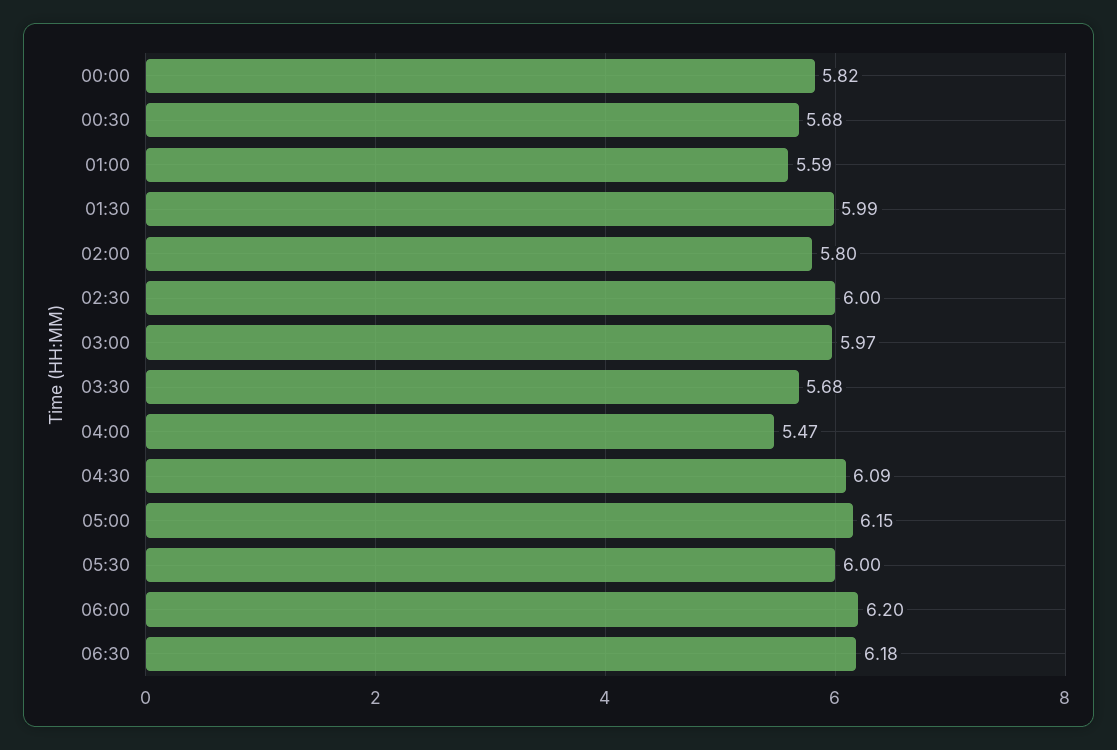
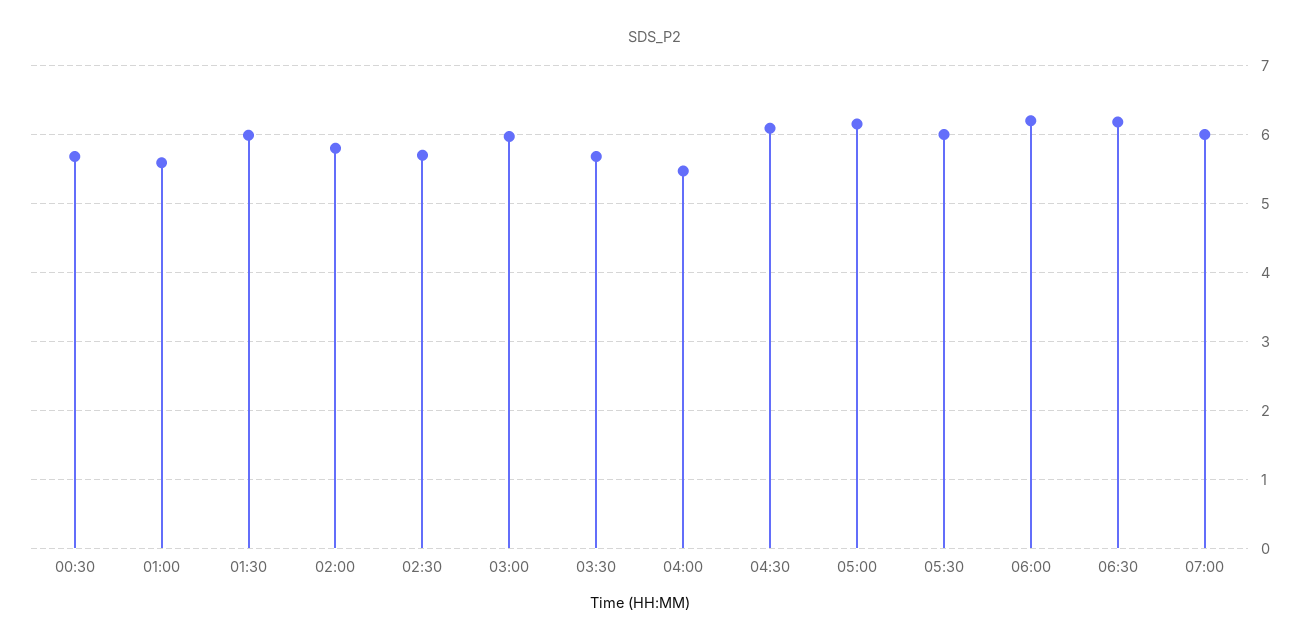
00:00: 5.82 -> none
02:30: 6 -> 5.7
07:00: none -> 6

